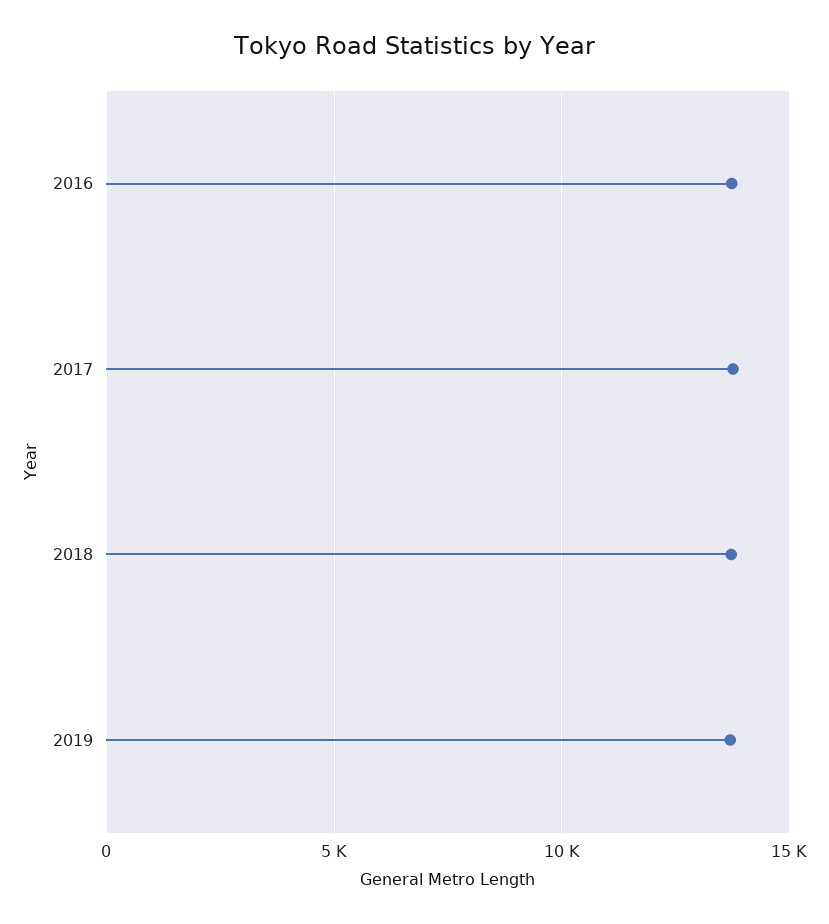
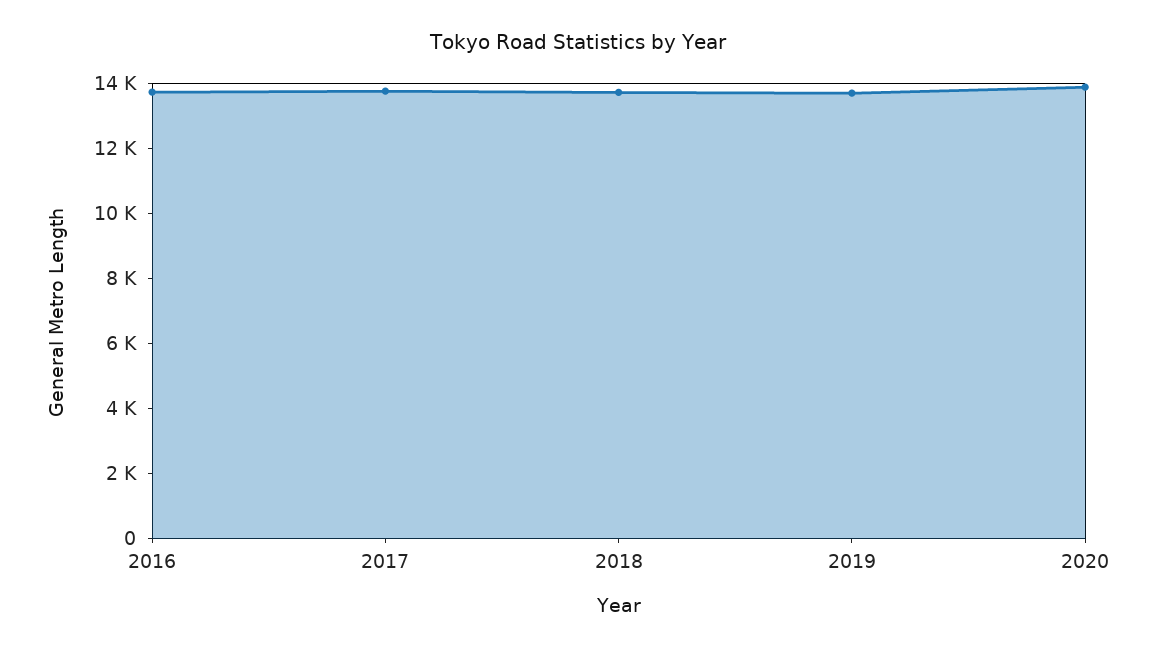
2020: none -> 14000

